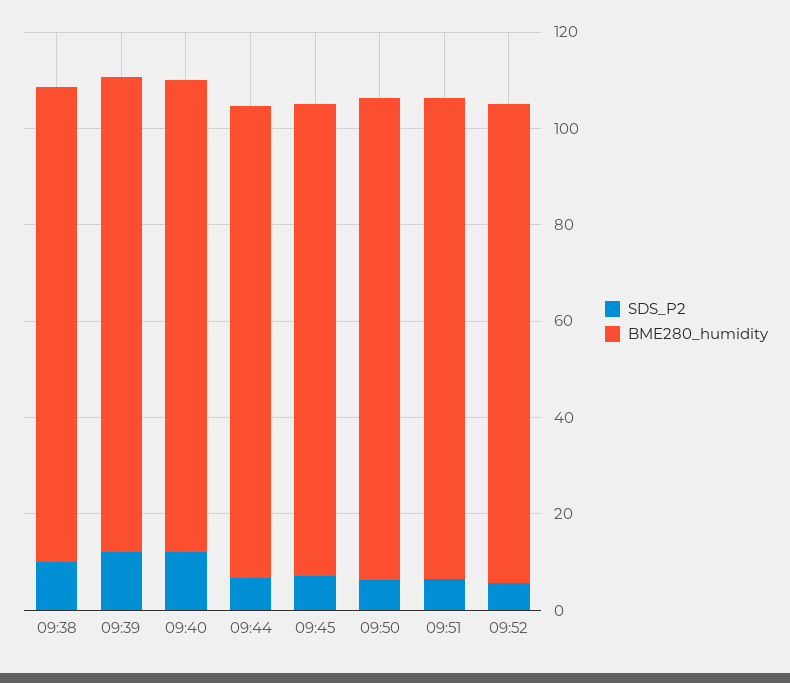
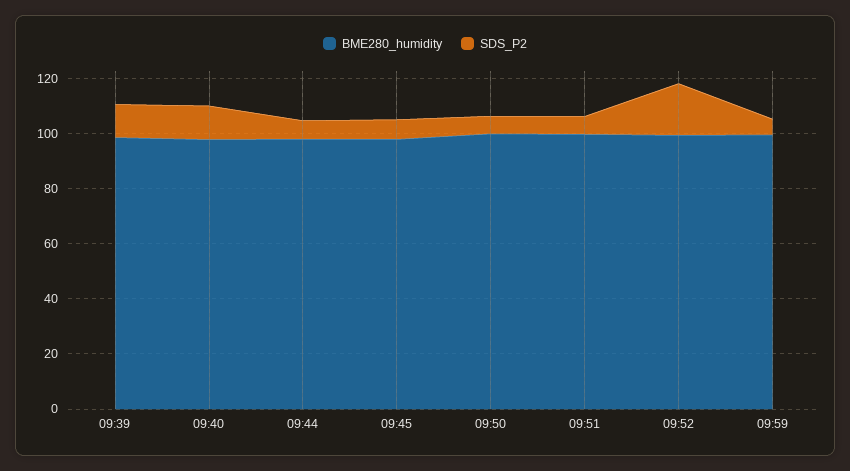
SDS_P2, 09:38: 10 -> none
BME280_humidity, 09:38: 100 -> none
SDS_P2, 09:52: 5 -> 20
BME280_humidity, 09:59: none -> 100
SDS_P2, 09:59: none -> 5

